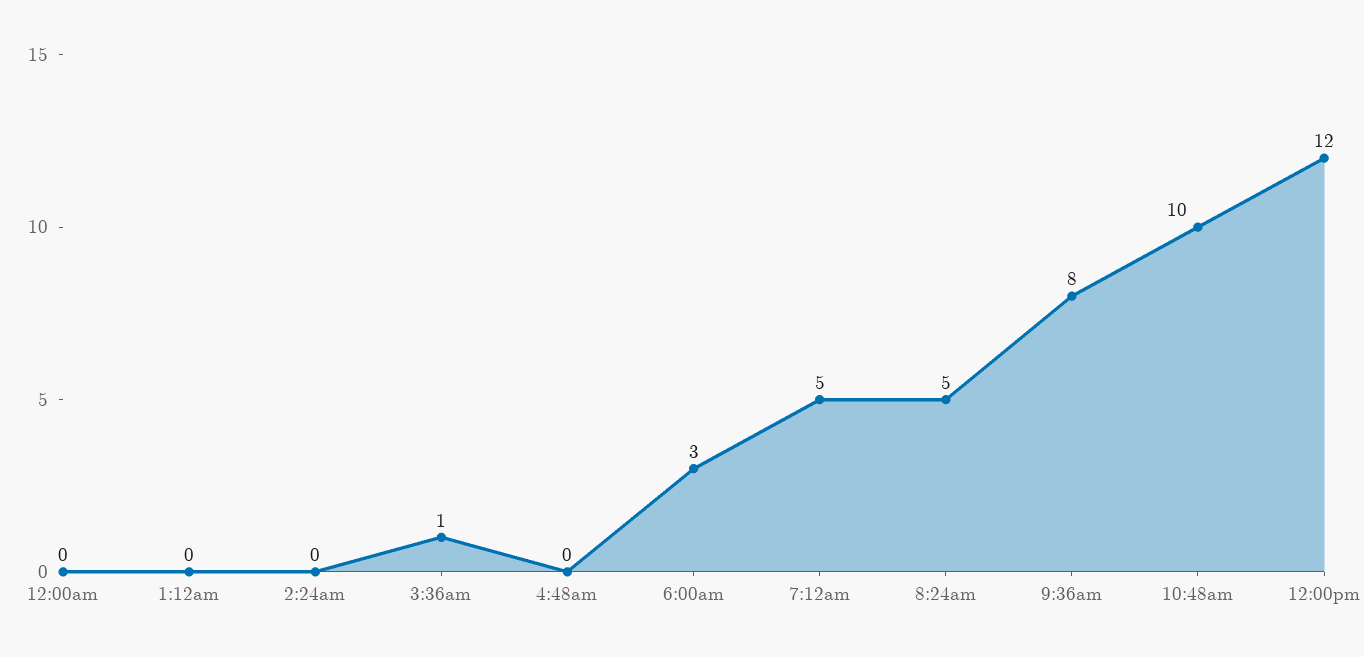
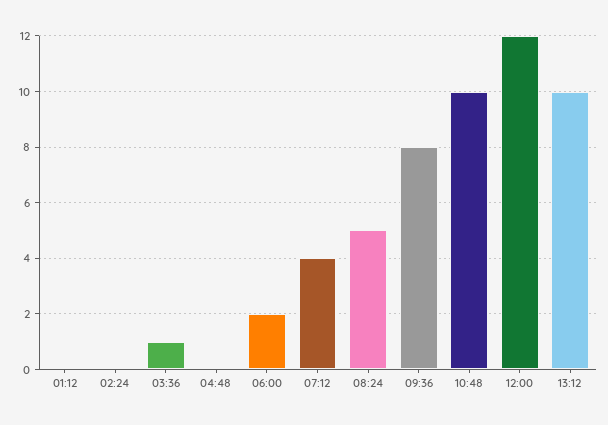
12:00am: 0 -> none
6:00am: 3 -> 2
7:12am: 5 -> 4
13:12: none -> 10

